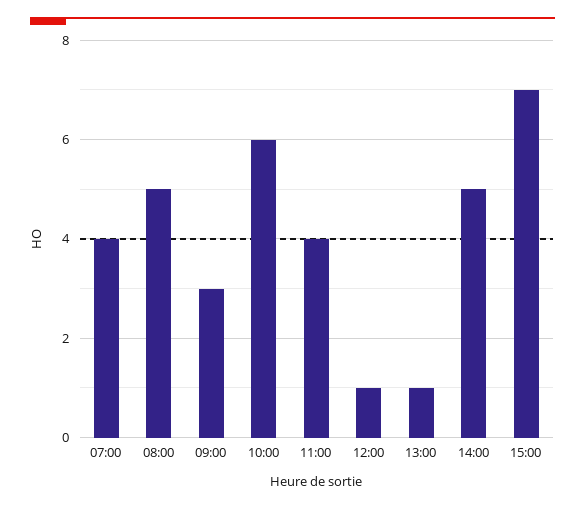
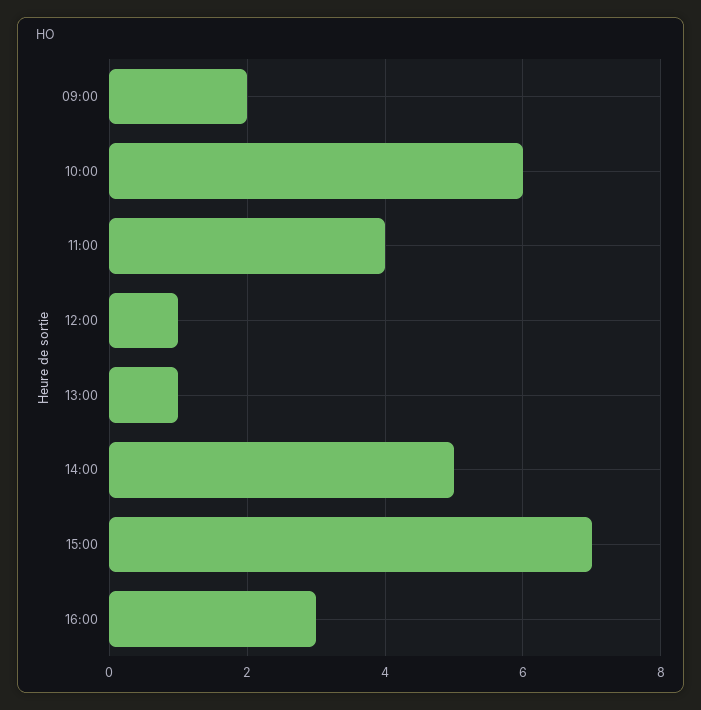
07:00: 4 -> none
08:00: 5 -> none
09:00: 3 -> 2
16:00: none -> 3

